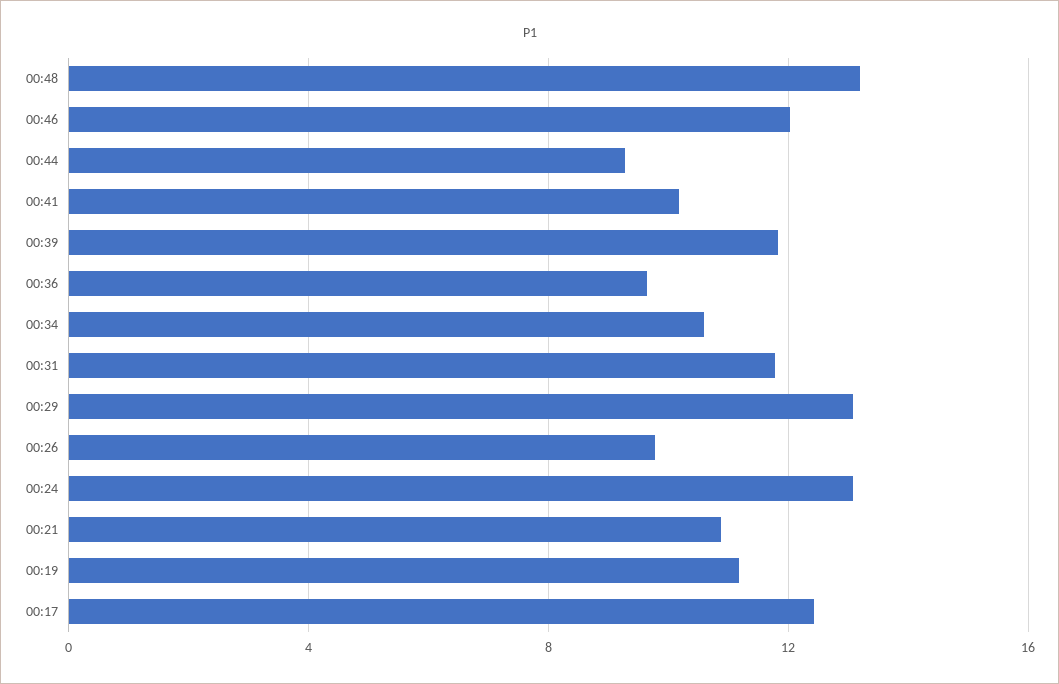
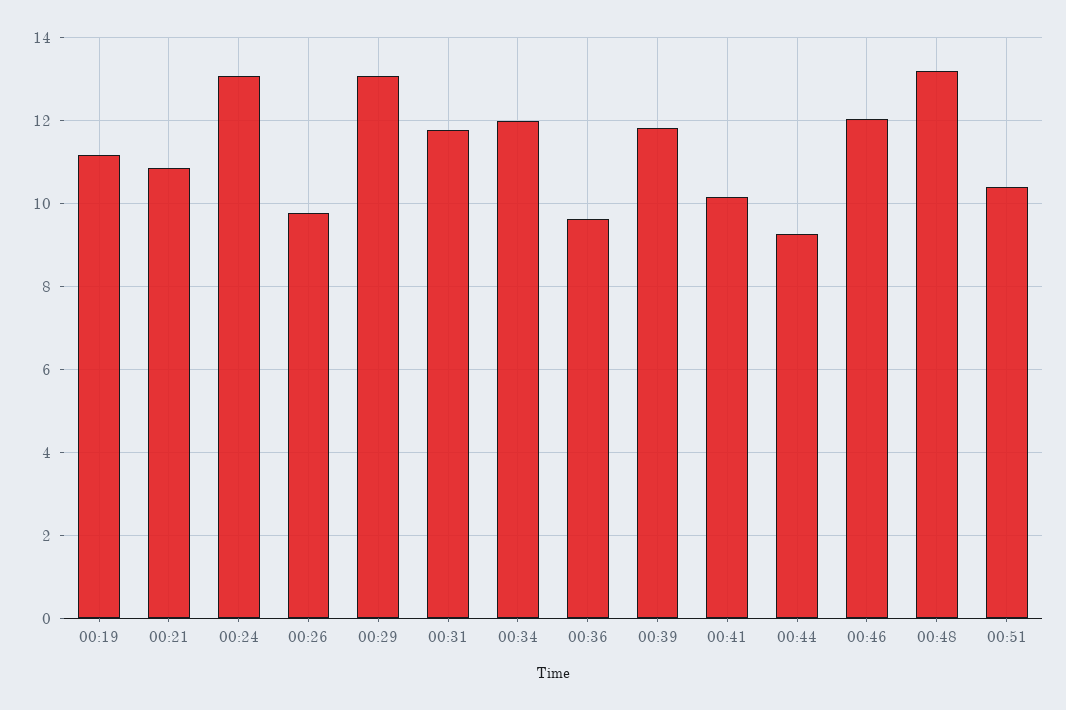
00:34: 10.5 -> 12
00:17: 12.5 -> none
00:51: none -> 10.4

